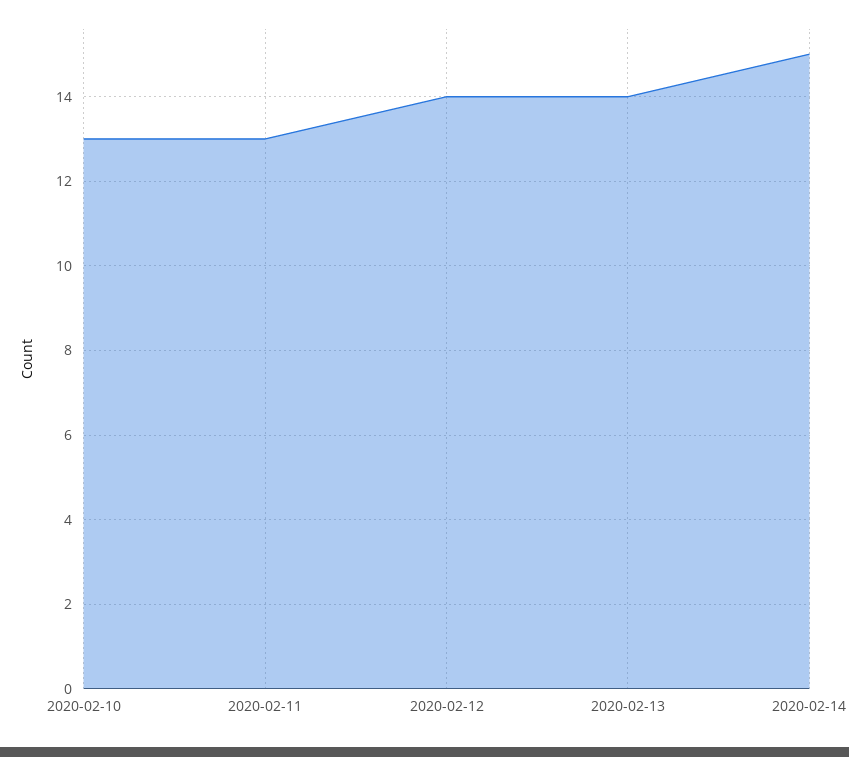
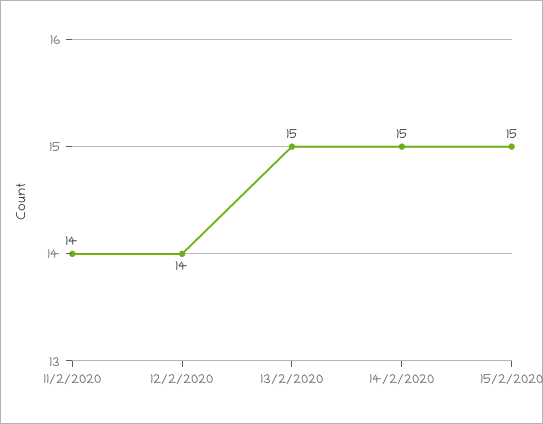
2020-02-10: 13 -> none
2020-02-11: 13 -> 14
2020-02-13: 14 -> 15
15/2/2020: none -> 15

